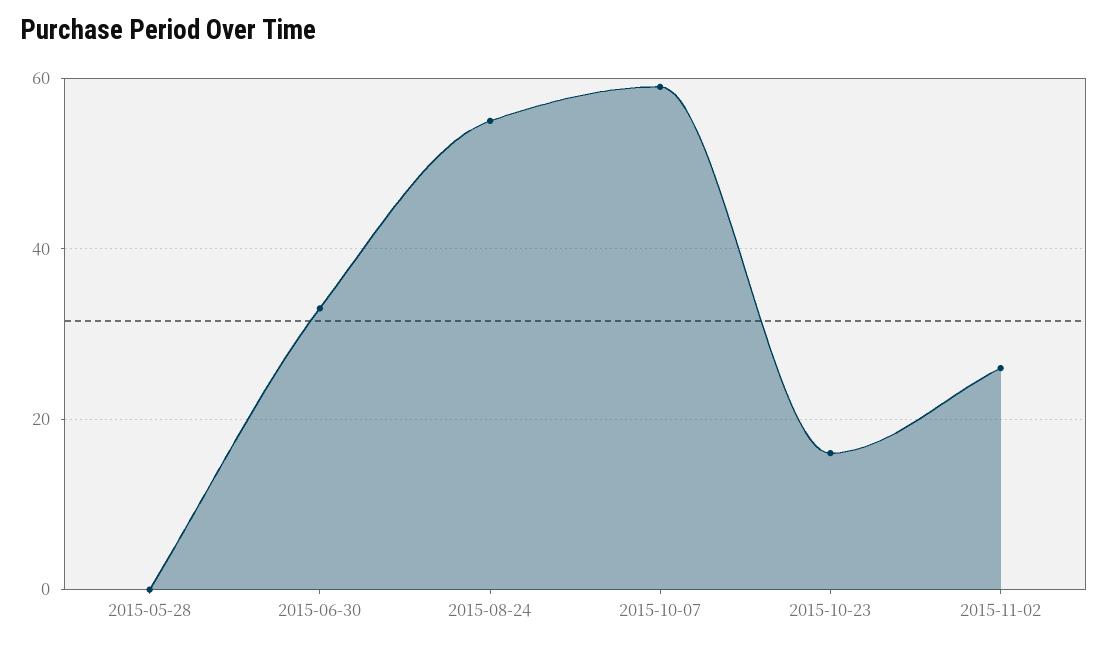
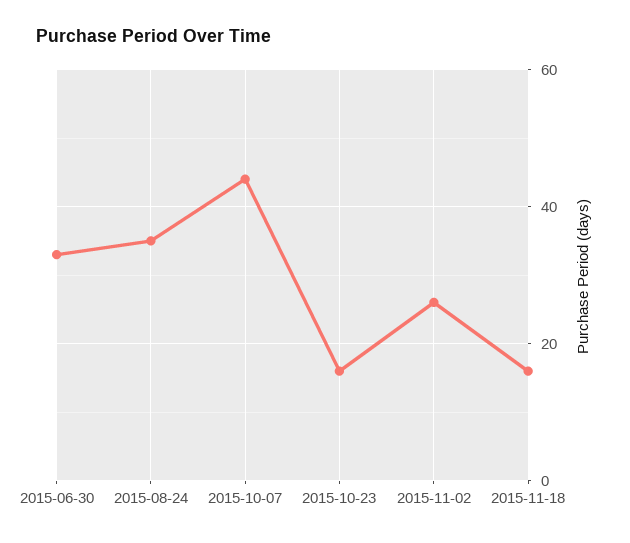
2015-05-28: 0 -> none
2015-08-24: 55 -> 35
2015-10-07: 60 -> 45
2015-11-18: none -> 15

